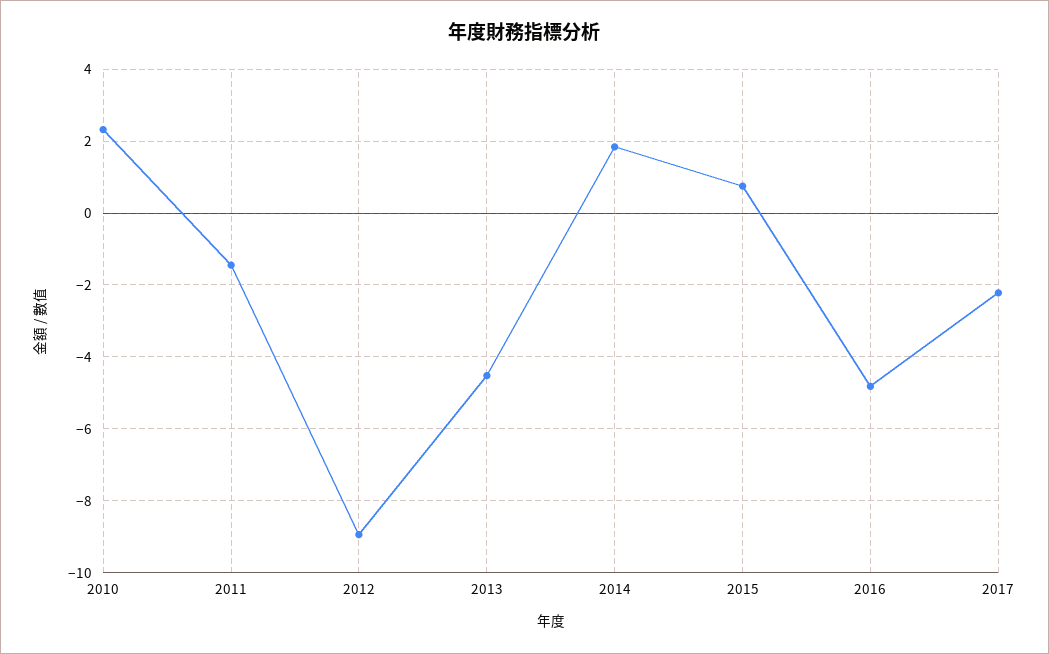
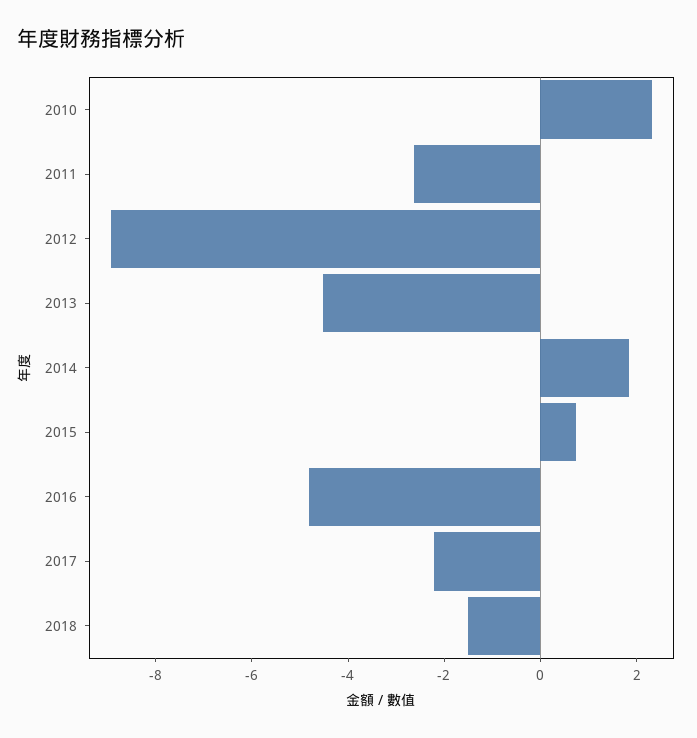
2011: -1.4 -> -2.5
2018: none -> -1.5

